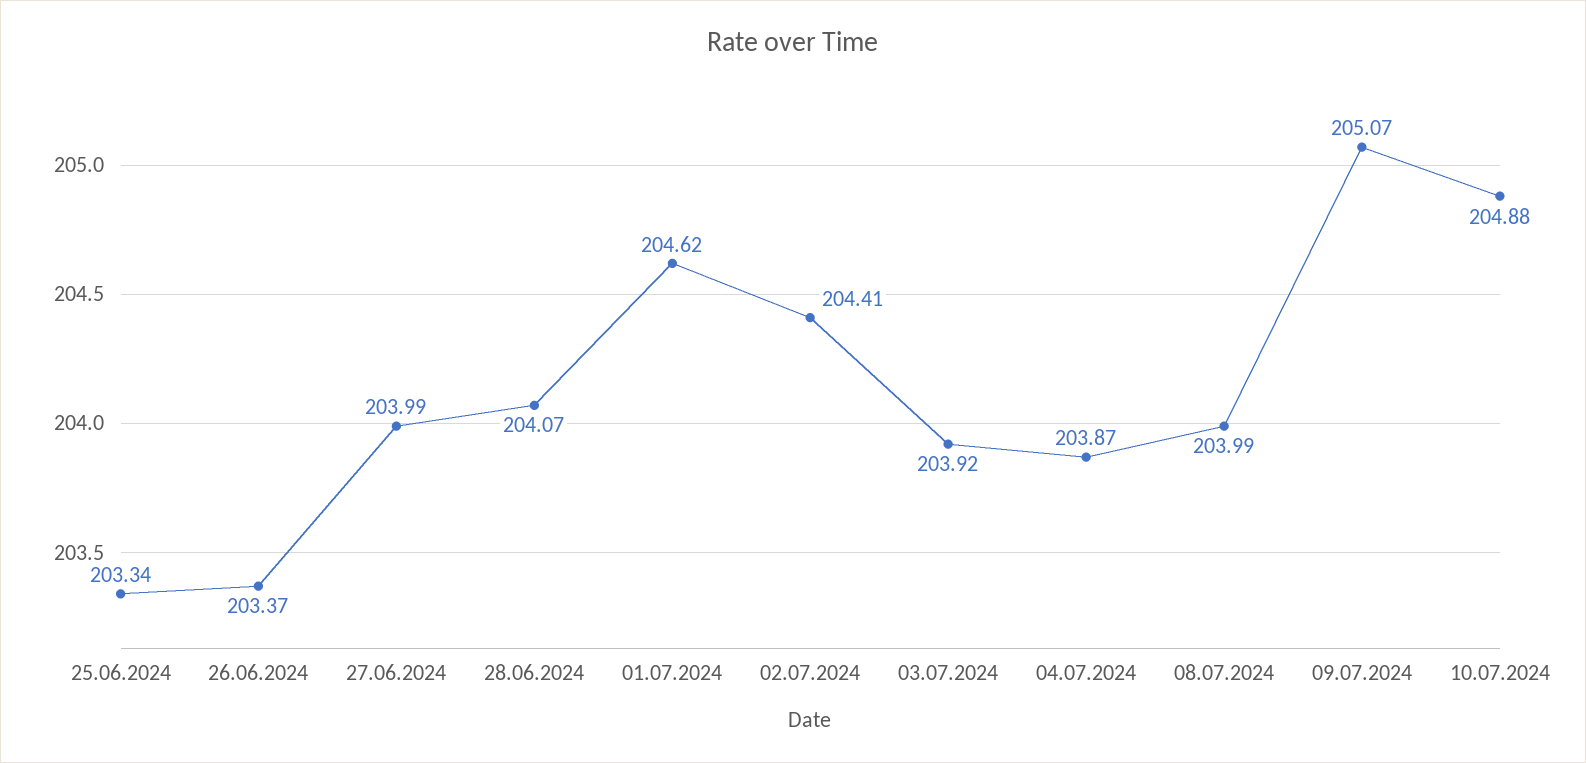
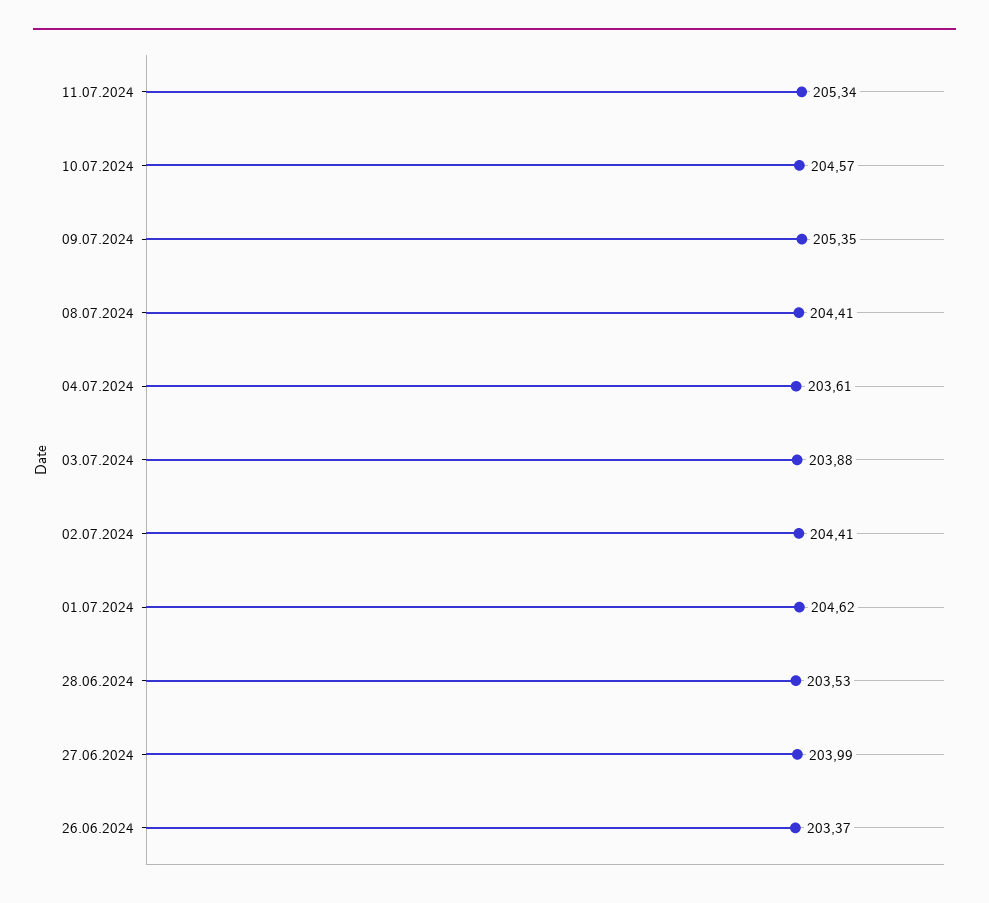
25.06.2024: 203.34 -> none
28.06.2024: 204.07 -> 203.53
03.07.2024: 203.92 -> 203.88
04.07.2024: 203.87 -> 203.61
08.07.2024: 203.99 -> 204.41
09.07.2024: 205.07 -> 205.35
10.07.2024: 204.88 -> 204.57
11.07.2024: none -> 205.34

